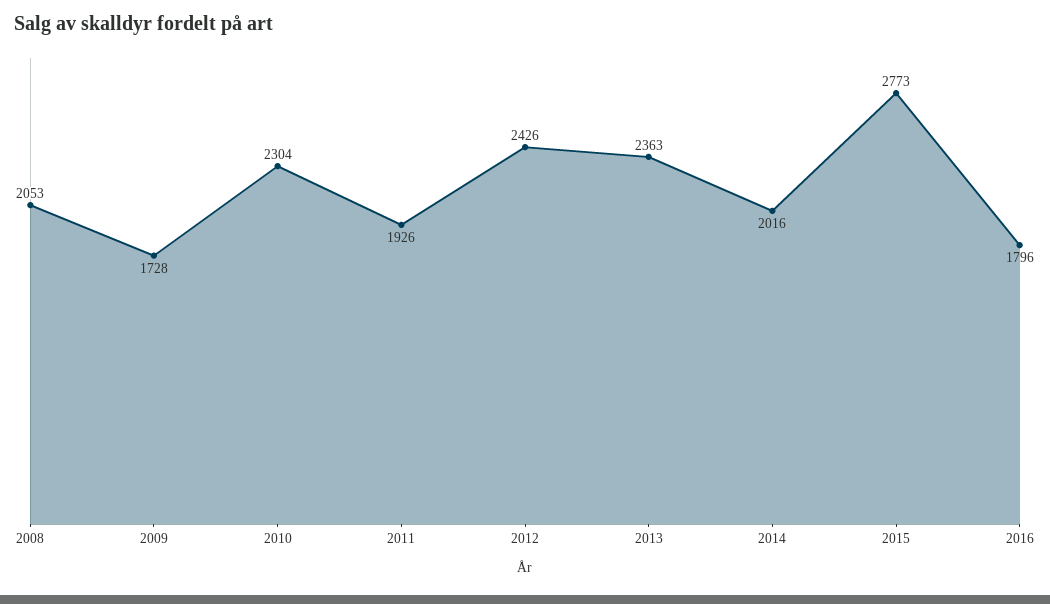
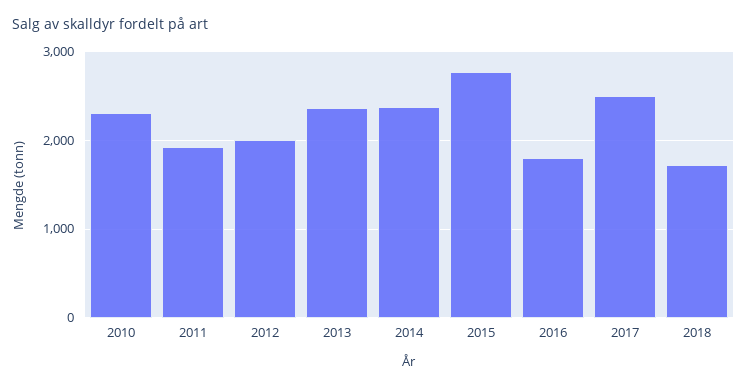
2008: 2053 -> none
2009: 1728 -> none
2012: 2426 -> 2000
2014: 2016 -> 2400
2017: none -> 2500
2018: none -> 1700

